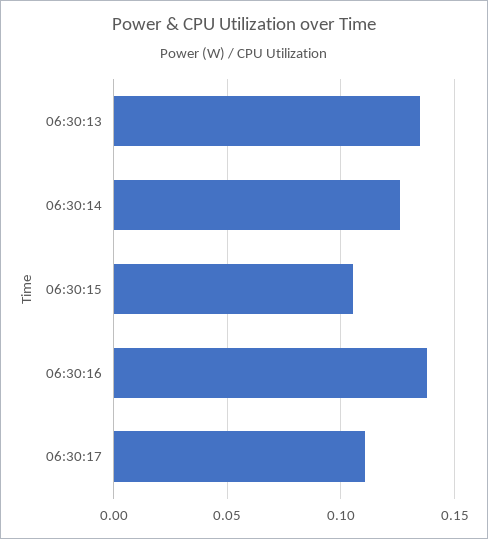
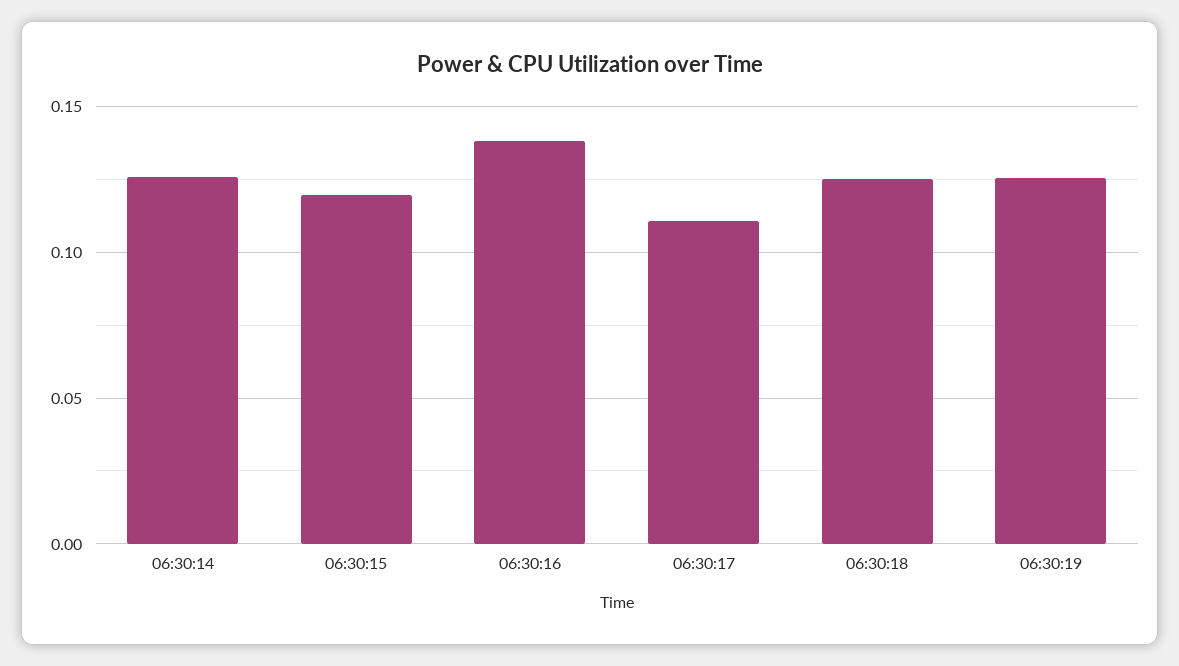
06:30:13: 0.135 -> none
06:30:15: 0.105 -> 0.12
06:30:18: none -> 0.125
06:30:19: none -> 0.125

